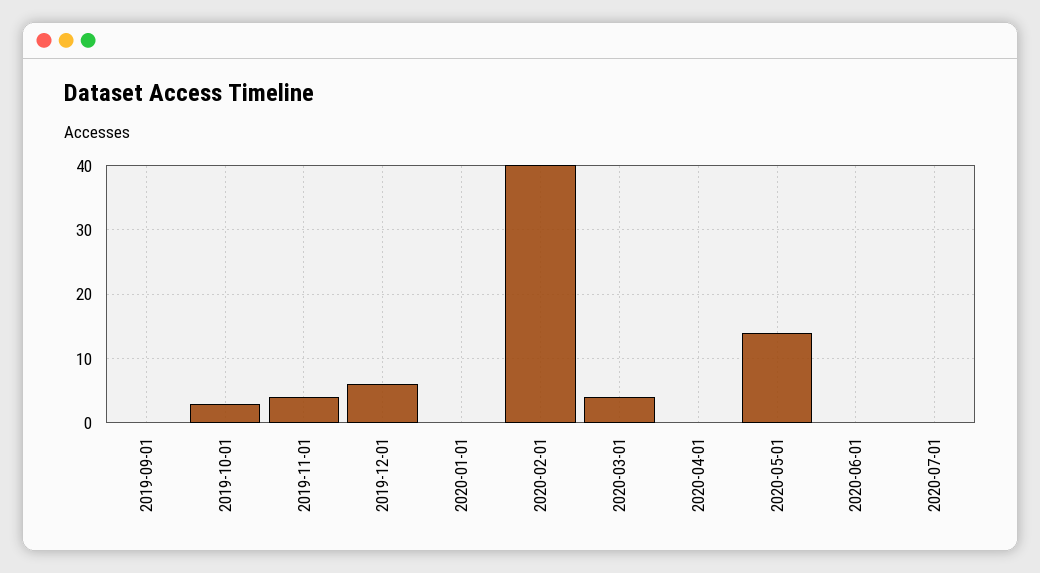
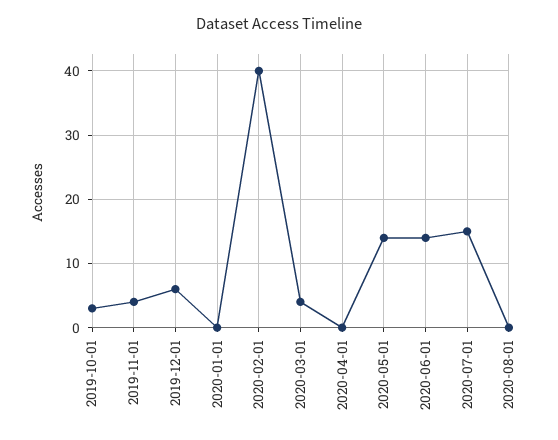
2019-09-01: 0 -> none
2020-06-01: 0 -> 14
2020-07-01: 0 -> 15
2020-08-01: none -> 0

